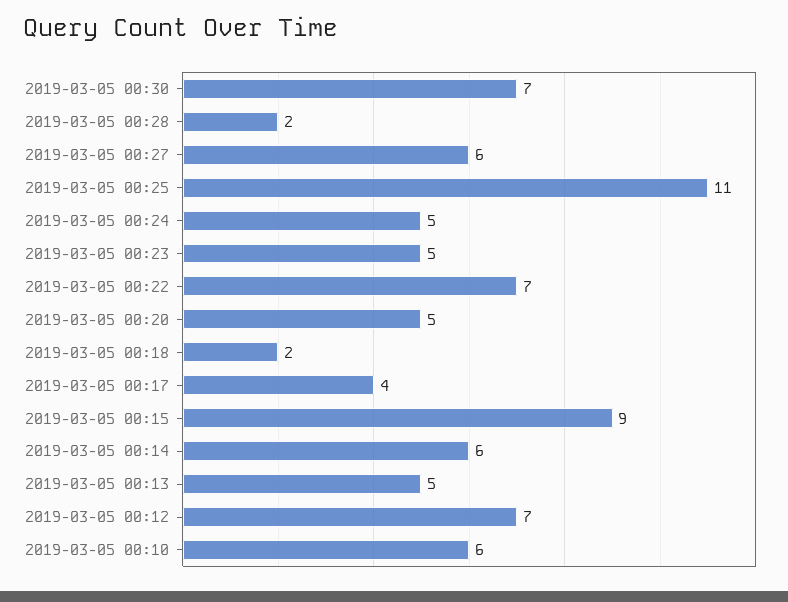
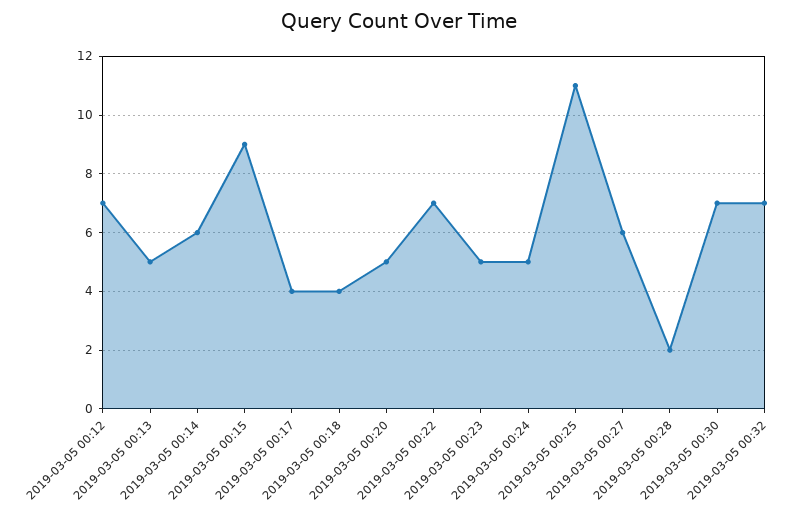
2019-03-05 00:18: 2 -> 4
2019-03-05 00:10: 6 -> none
2019-03-05 00:32: none -> 7

